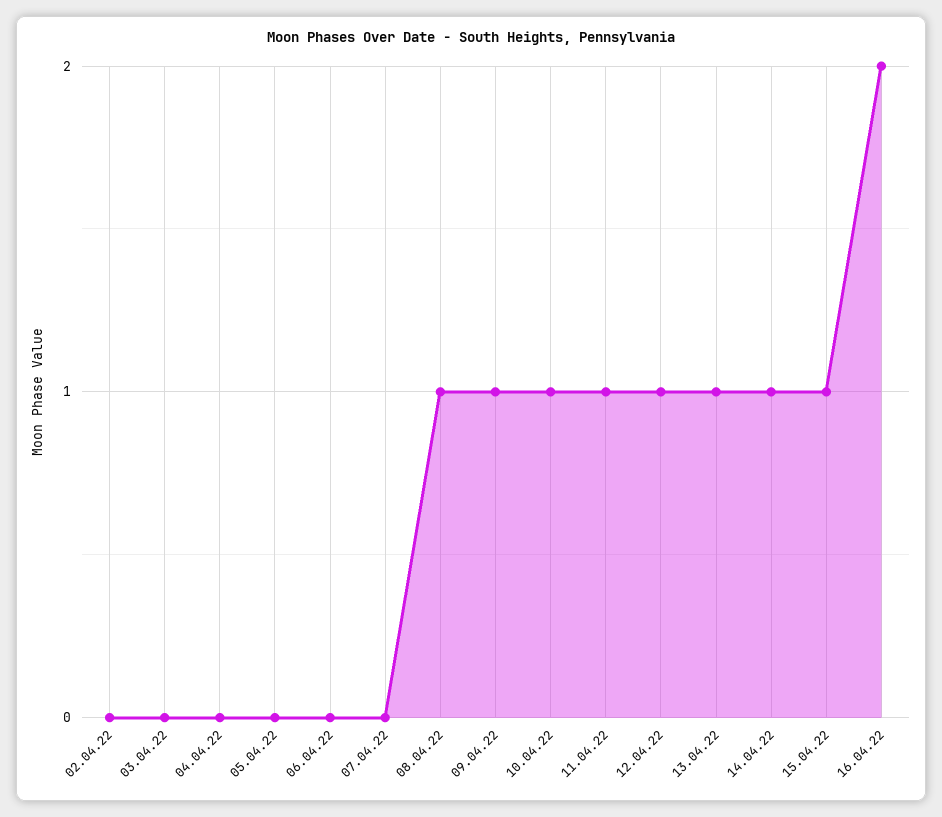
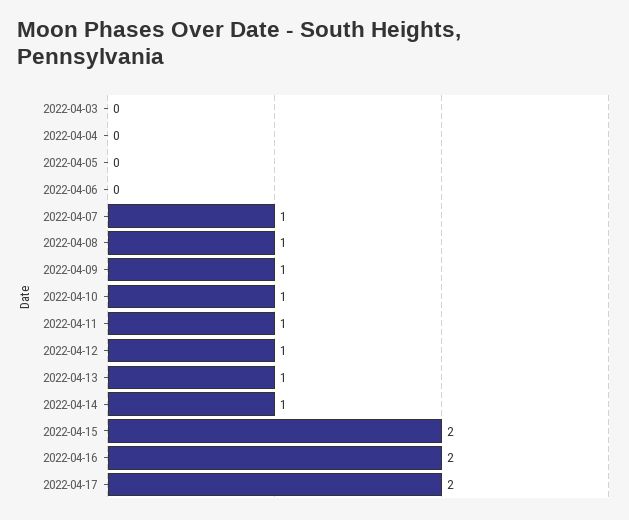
02.04.22: 0 -> none
07.04.22: 0 -> 1
15.04.22: 1 -> 2
2022-04-17: none -> 2

